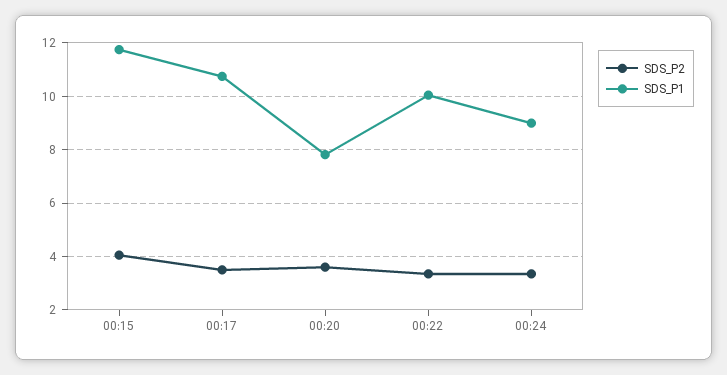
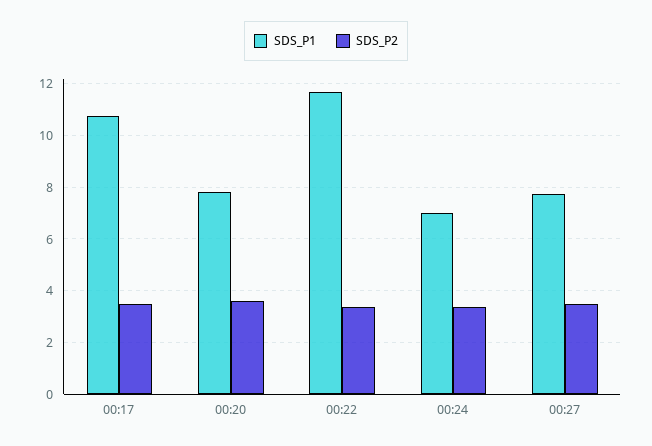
SDS_P2, 00:15: 4 -> none
SDS_P1, 00:15: 11.75 -> none
SDS_P1, 00:22: 10 -> 11.75
SDS_P1, 00:24: 9 -> 7
SDS_P1, 00:27: none -> 7.75
SDS_P2, 00:27: none -> 3.5

